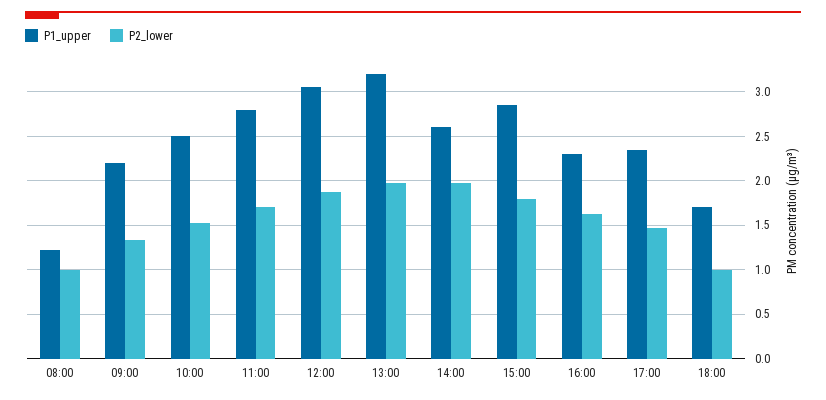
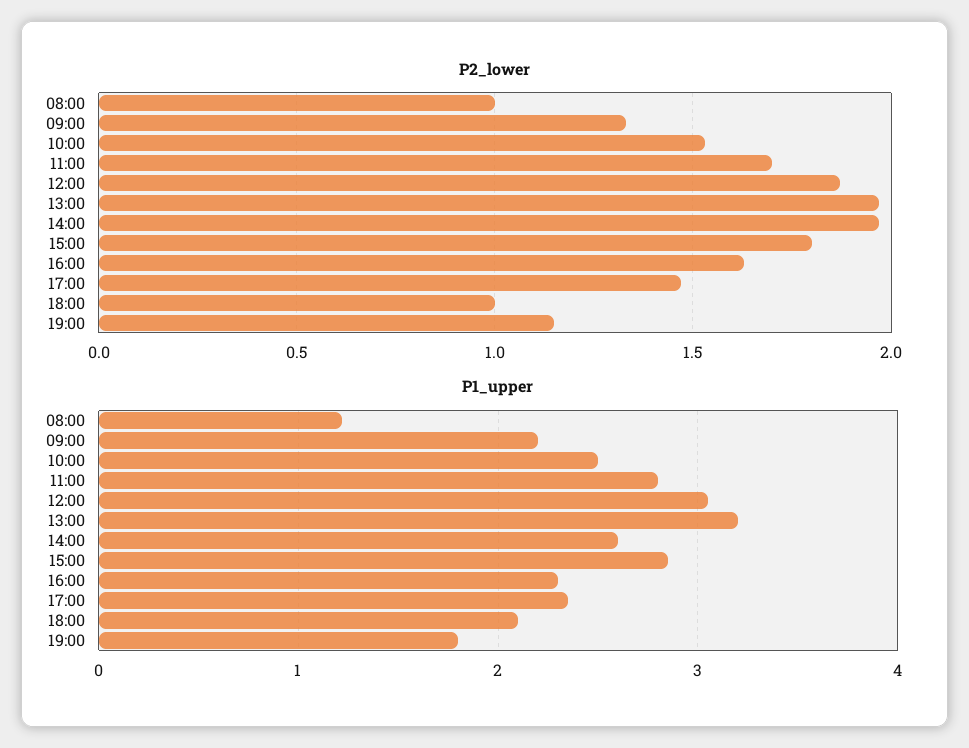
P1_upper, 18:00: 1.7 -> 2.1
P2_lower, 19:00: none -> 1.15
P1_upper, 19:00: none -> 1.8

